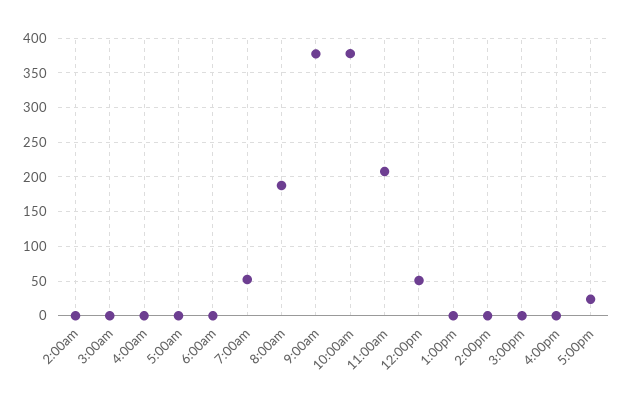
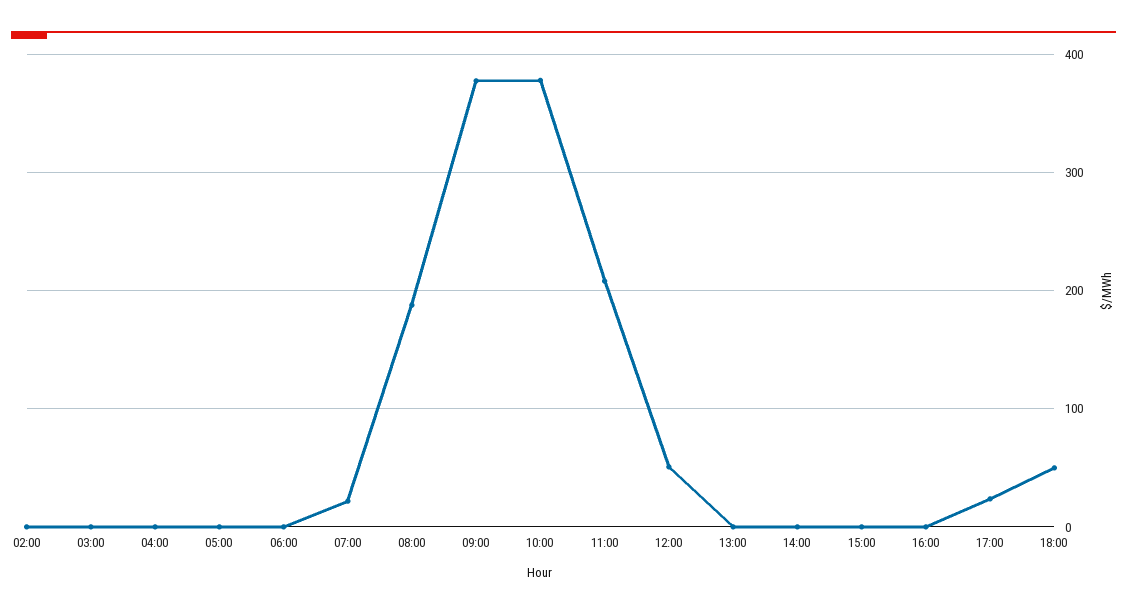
7:00am: 50 -> 20
18:00: none -> 50

